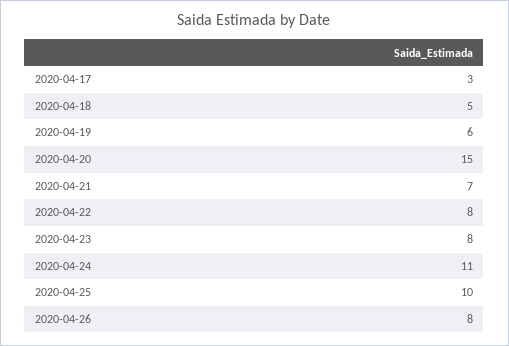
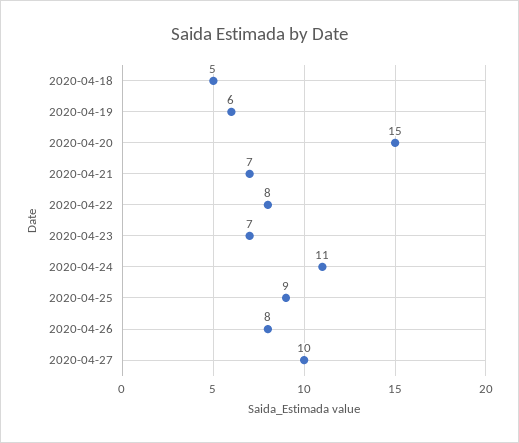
2020-04-17: 3 -> none
2020-04-23: 8 -> 7
2020-04-25: 10 -> 9
2020-04-27: none -> 10

